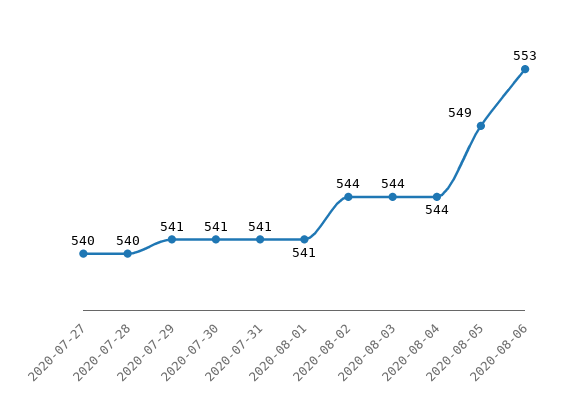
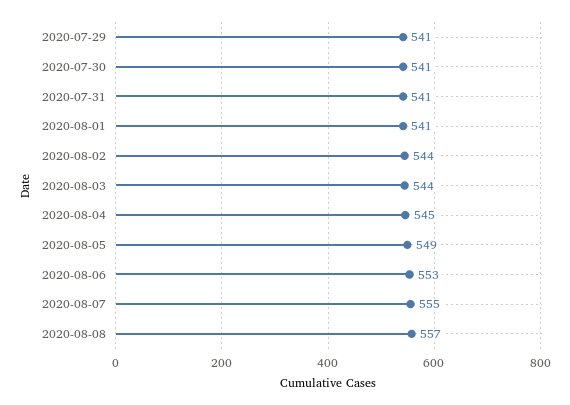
2020-07-27: 540 -> none
2020-07-28: 540 -> none
2020-08-04: 544 -> 545
2020-08-07: none -> 555
2020-08-08: none -> 557

